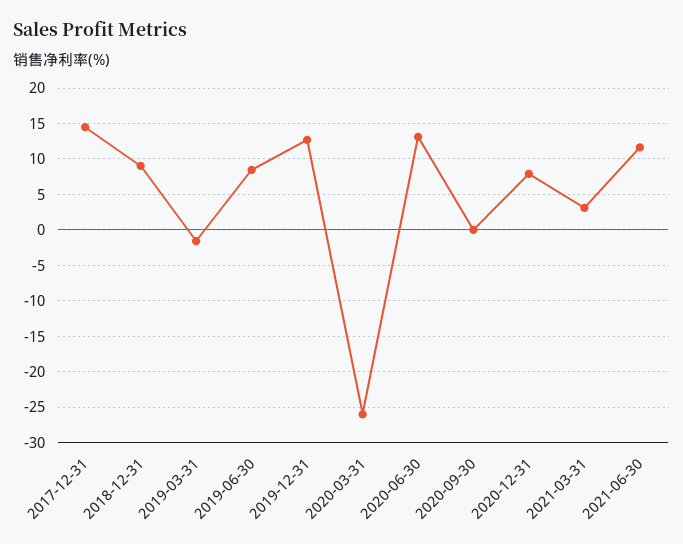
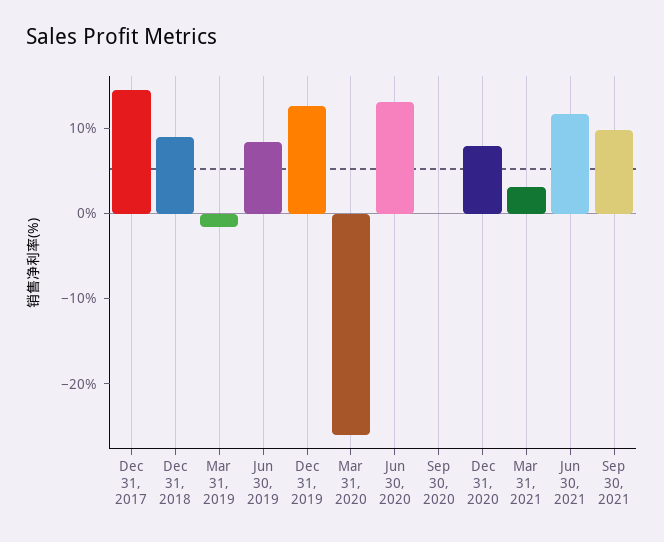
Sep 30, 2021: none -> 10

